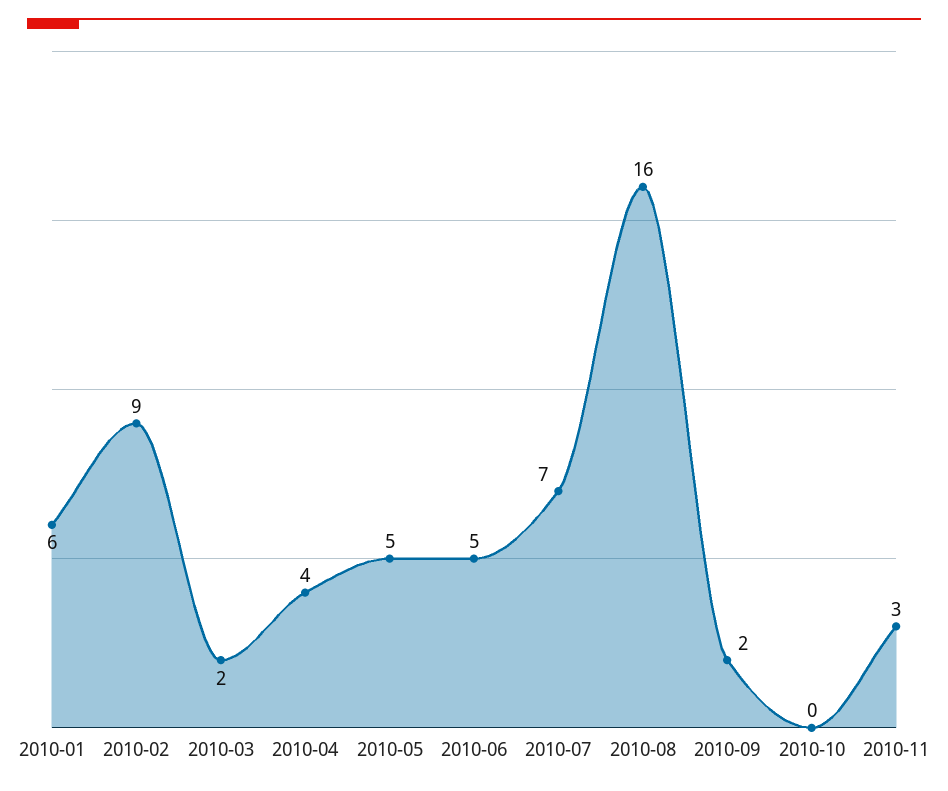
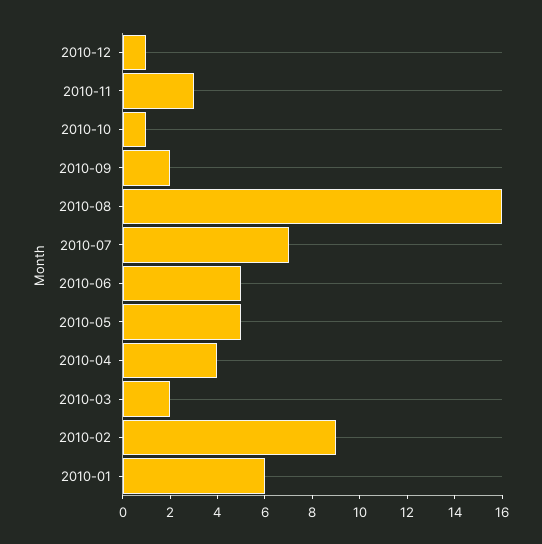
2010-10: 0 -> 1
2010-12: none -> 1

